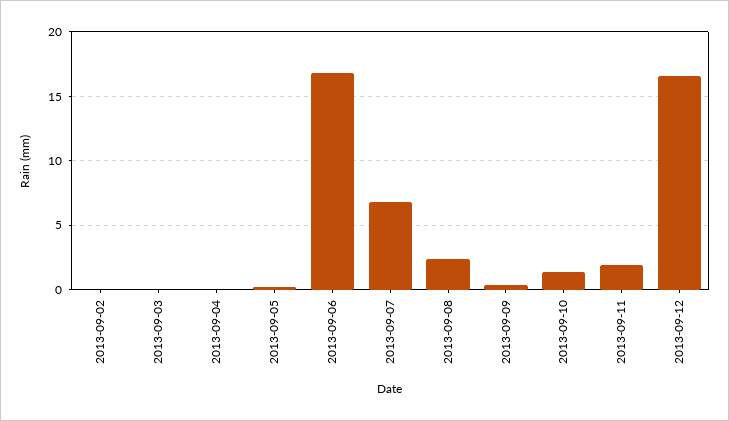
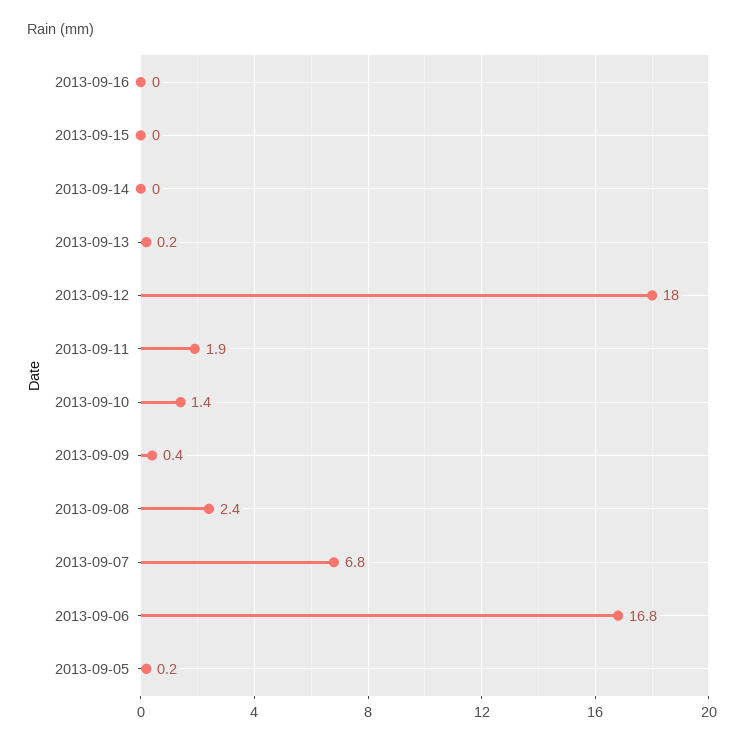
2013-09-02: 0 -> none
2013-09-03: 0 -> none
2013-09-04: 0 -> none
2013-09-12: 16.5 -> 18
2013-09-16: none -> 0
2013-09-15: none -> 0
2013-09-14: none -> 0
2013-09-13: none -> 0.2

